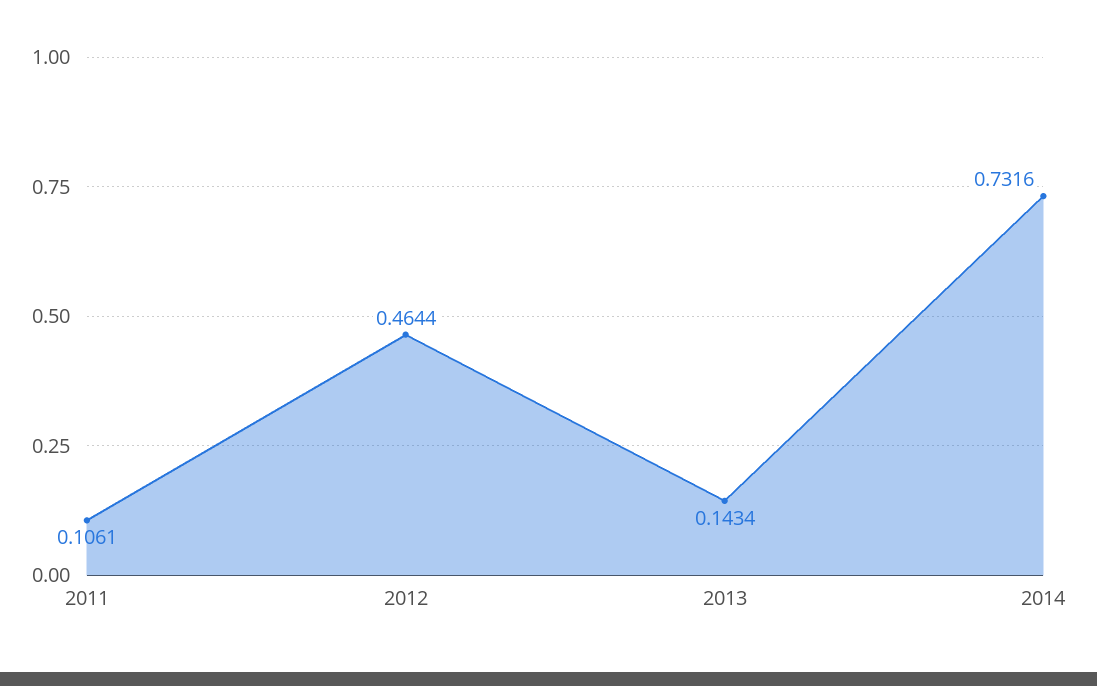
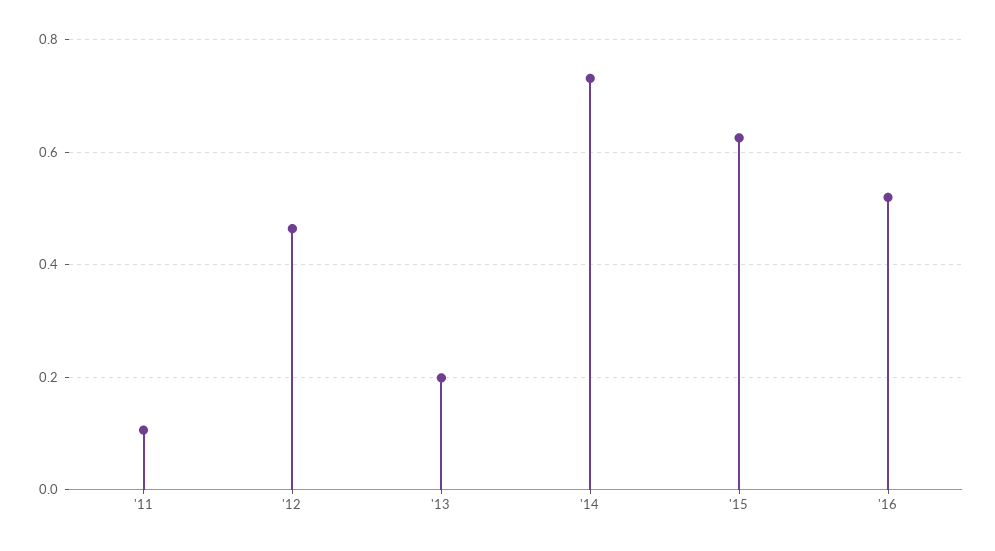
2013: 0.1434 -> 0.2
'15: none -> 0.62
'16: none -> 0.52

